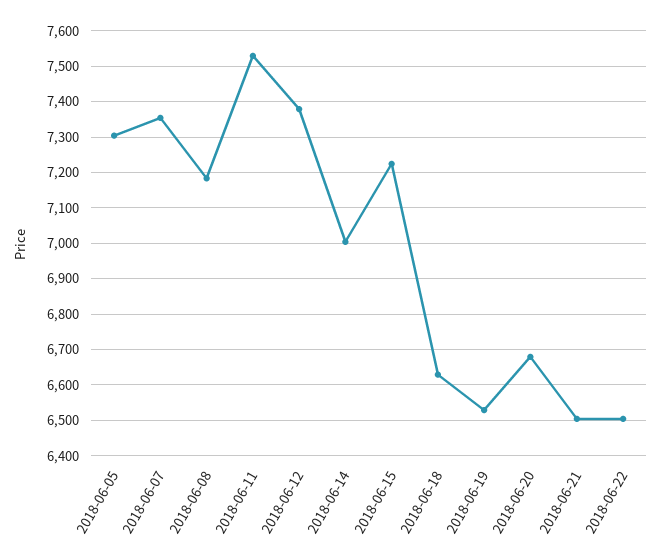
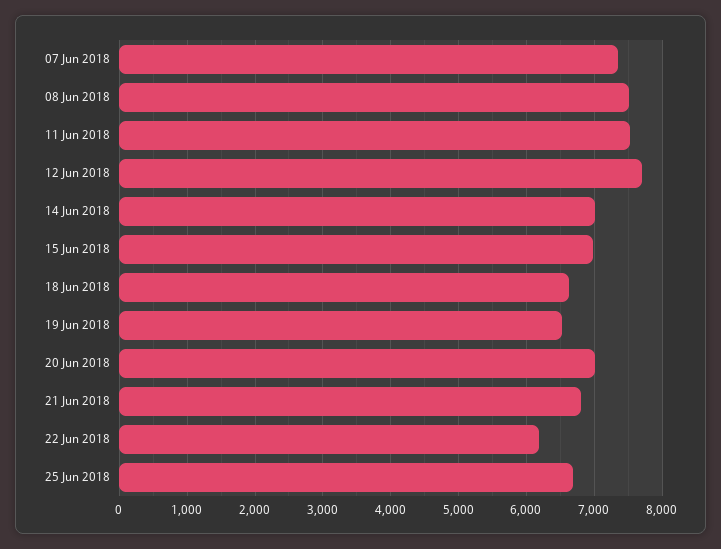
2018-06-05: 7300 -> none
2018-06-08: 7180 -> 7500
2018-06-12: 7380 -> 7700
2018-06-15: 7220 -> 7000
2018-06-20: 6680 -> 7000
2018-06-21: 6500 -> 6800
2018-06-22: 6500 -> 6200
25 Jun 2018: none -> 6700

